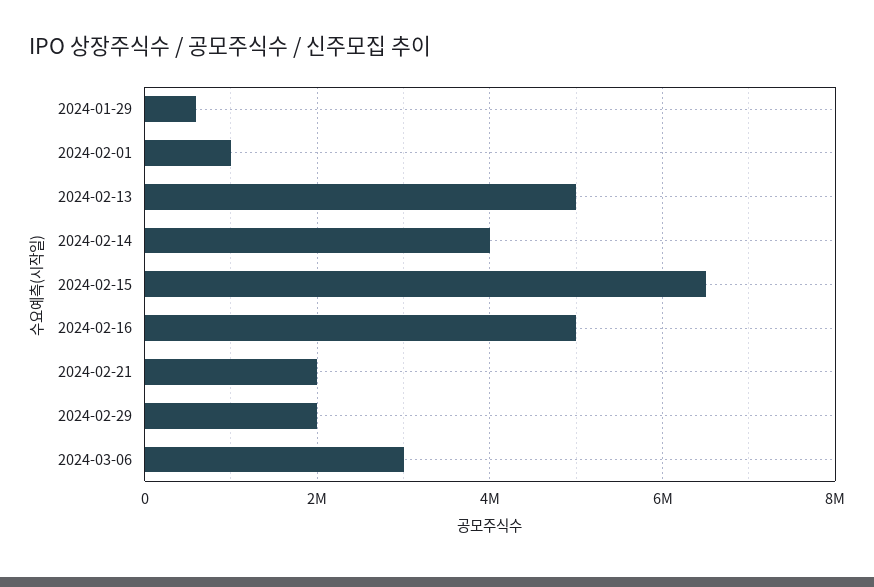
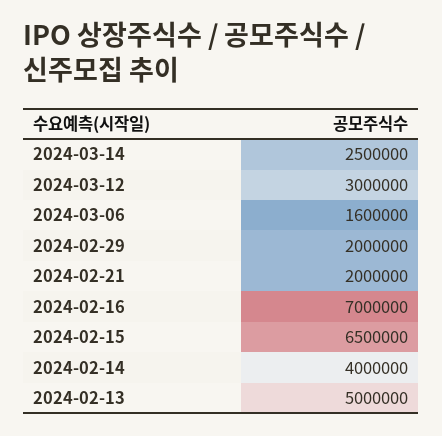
2024-01-29: 600000 -> none
2024-02-01: 1000000 -> none
2024-02-16: 5000000 -> 7000000
2024-03-06: 3000000 -> 1600000
2024-03-14: none -> 2500000
2024-03-12: none -> 3000000

